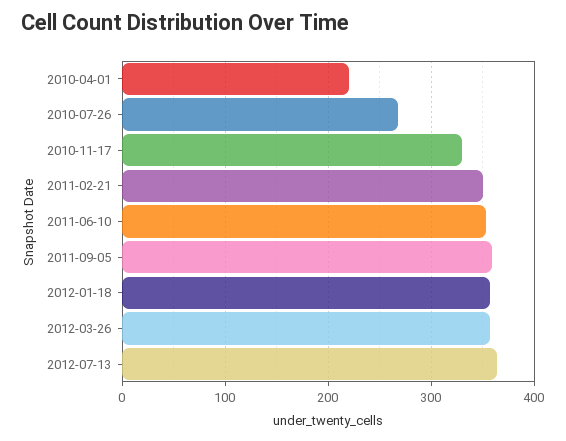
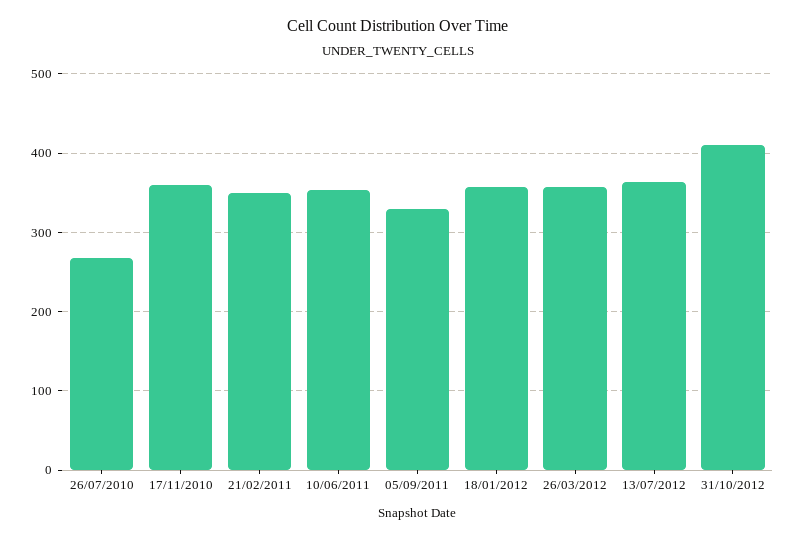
2010-04-01: 220 -> none
2010-11-17: 330 -> 360
2011-09-05: 360 -> 330
31/10/2012: none -> 410

